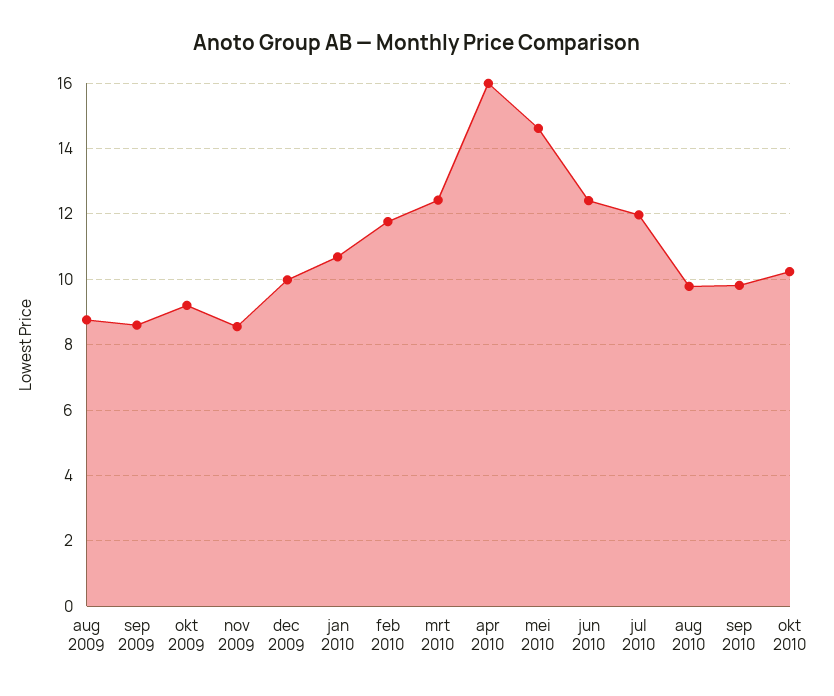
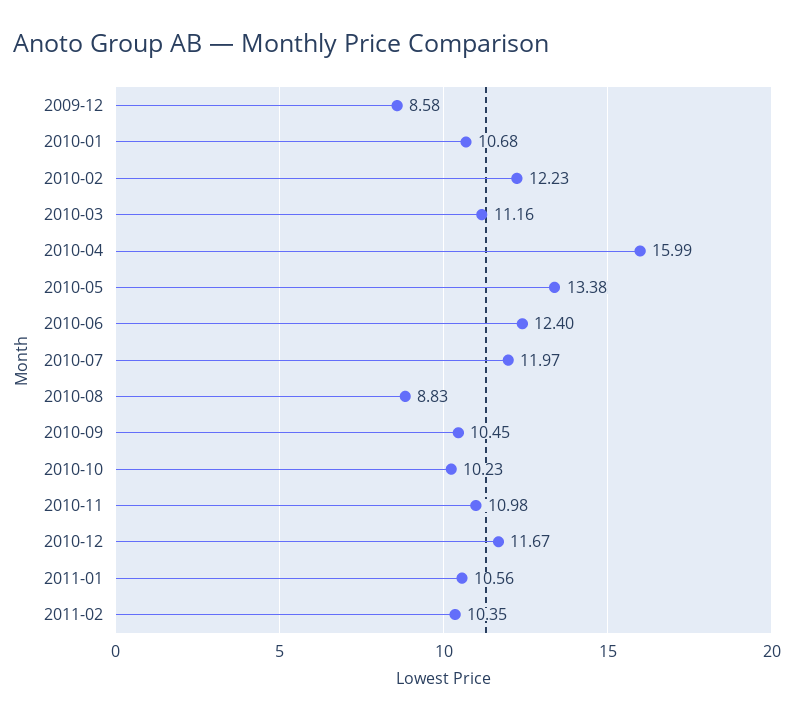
aug 2009: 8.8 -> none
sep 2009: 8.6 -> none
okt 2009: 9.2 -> none
nov 2009: 8.6 -> none
dec 2009: 10 -> 8.58
feb 2010: 11.8 -> 12.23
mrt 2010: 12.4 -> 11.16
mei 2010: 14.6 -> 13.38
aug 2010: 9.8 -> 8.83
sep 2010: 9.8 -> 10.45
2010-11: none -> 10.98
2010-12: none -> 11.67
2011-01: none -> 10.56
2011-02: none -> 10.35

